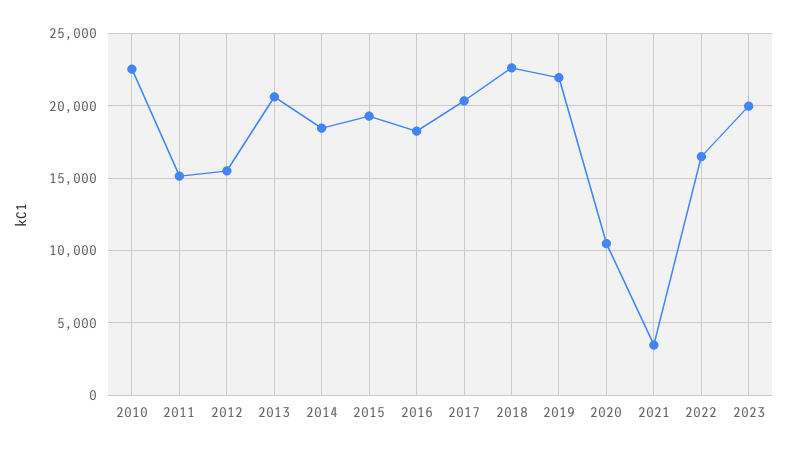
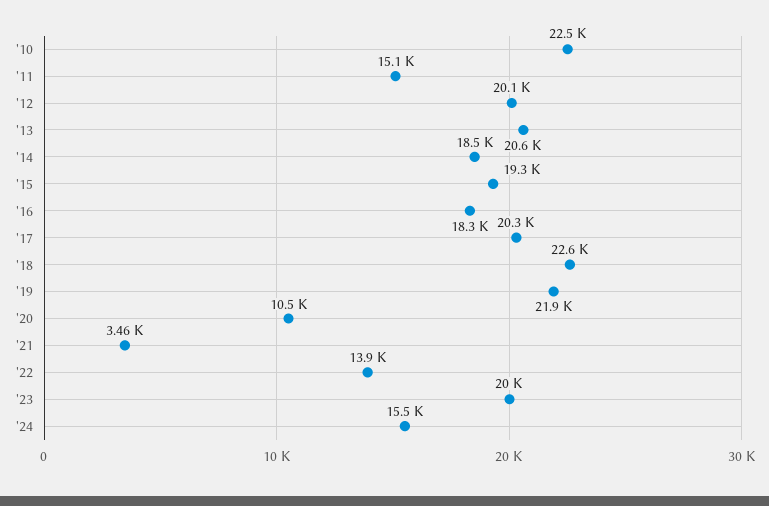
2012: 15500 -> 20100
2022: 16500 -> 13900
'24: none -> 15500

